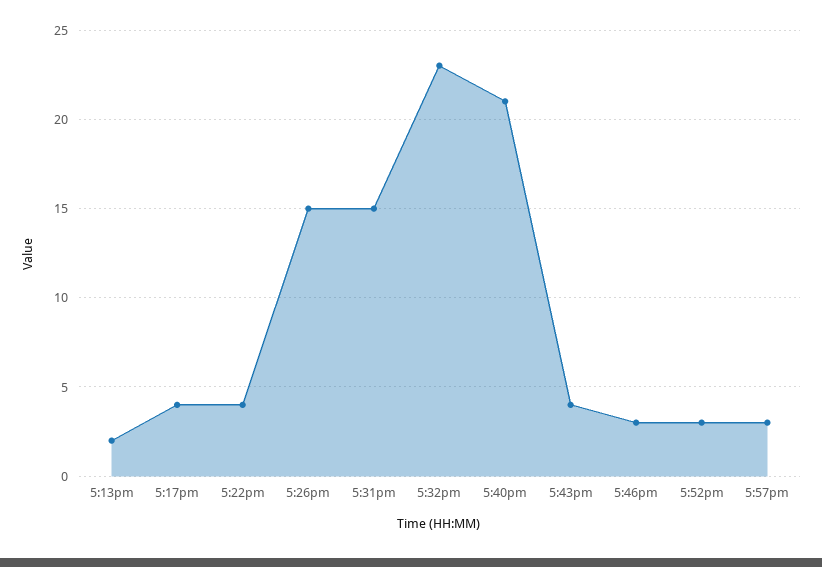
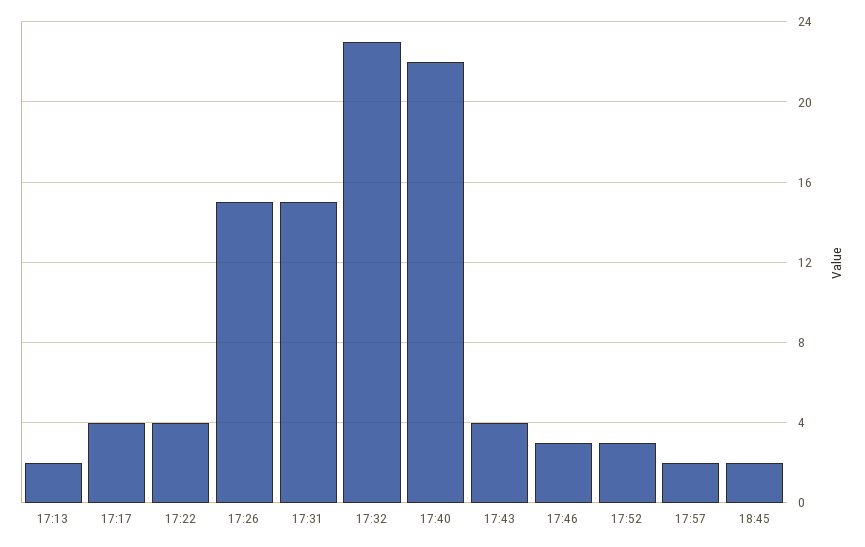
5:40pm: 21 -> 22
5:57pm: 3 -> 2
18:45: none -> 2

